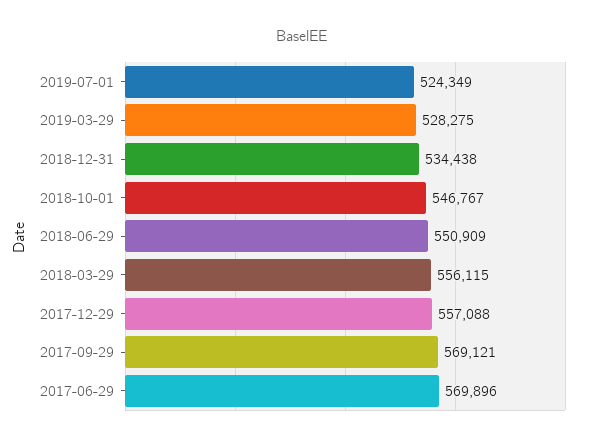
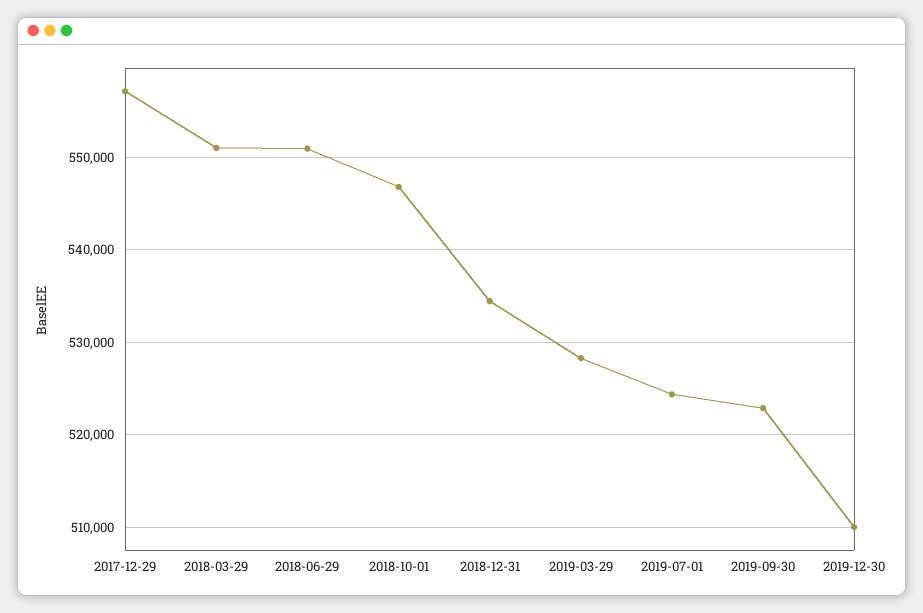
2018-03-29: 556115 -> 551000
2017-09-29: 569121 -> none
2017-06-29: 569896 -> none
2019-09-30: none -> 523000
2019-12-30: none -> 510000

